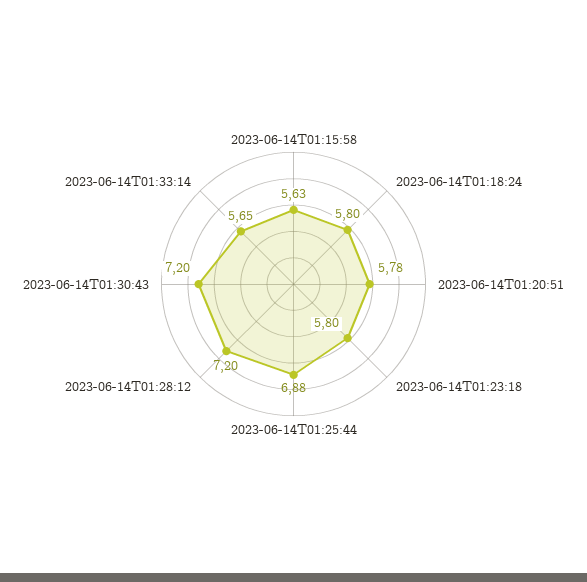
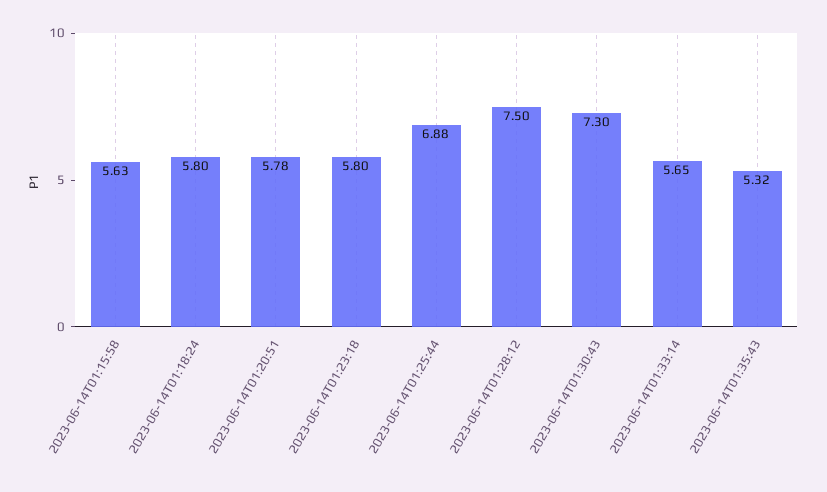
2023-06-14T01:28:12: 7.2 -> 7.5
2023-06-14T01:30:43: 7.2 -> 7.3
2023-06-14T01:35:43: none -> 5.32

